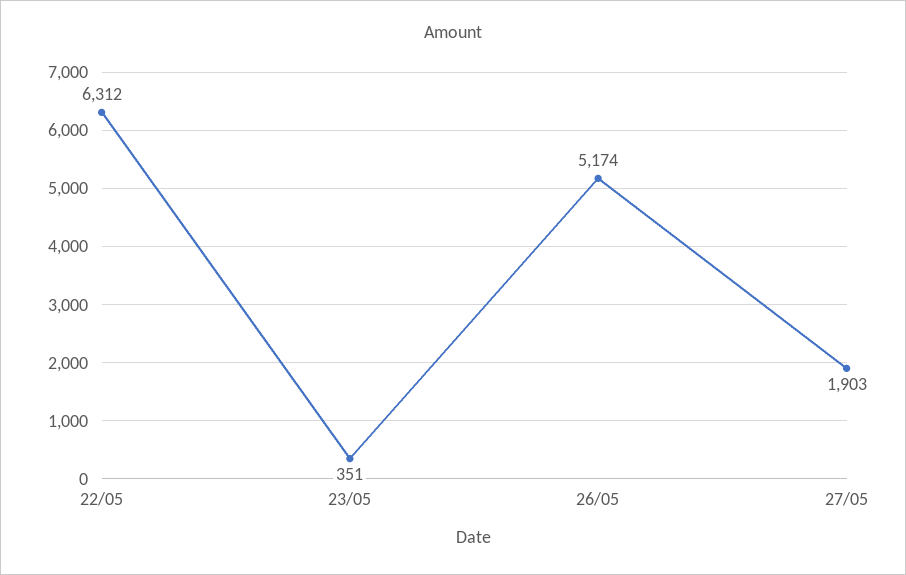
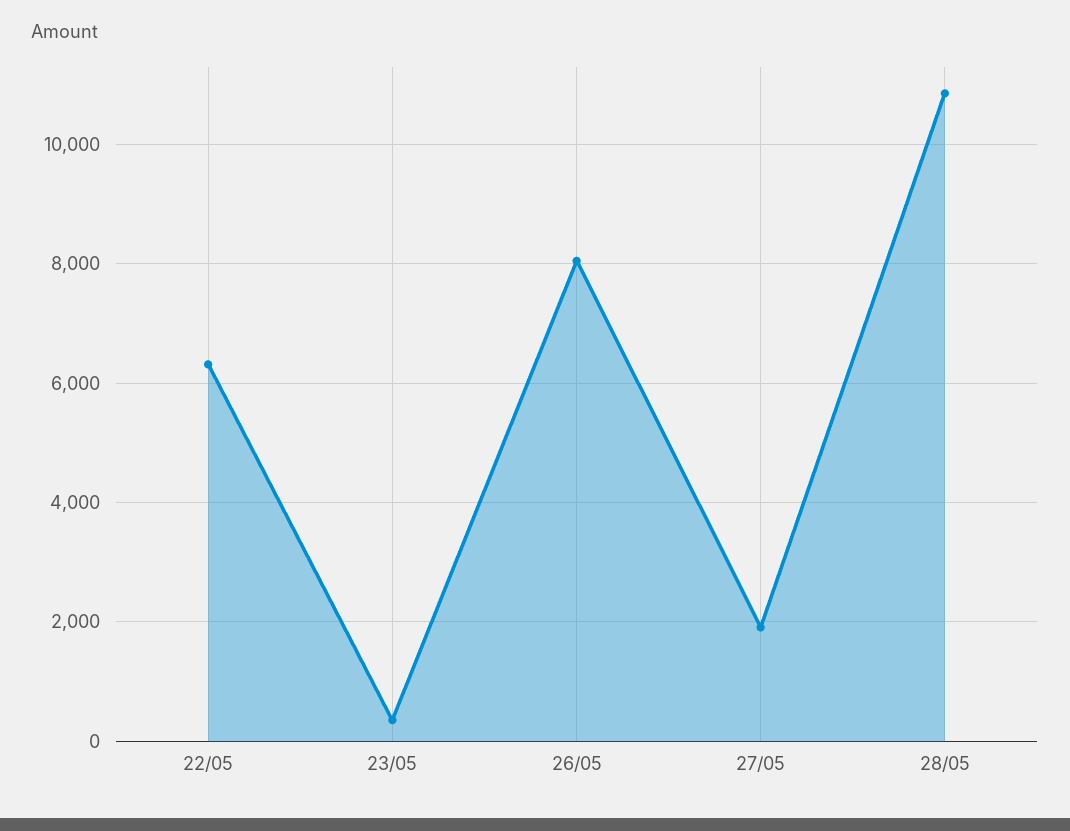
26/05: 5174 -> 8000
28/05: none -> 10800

